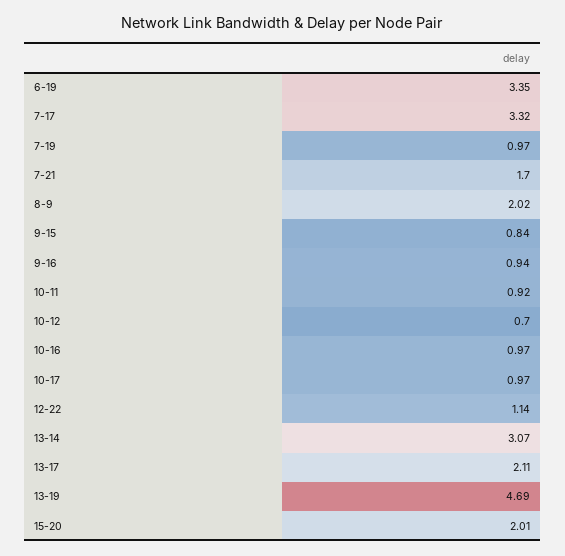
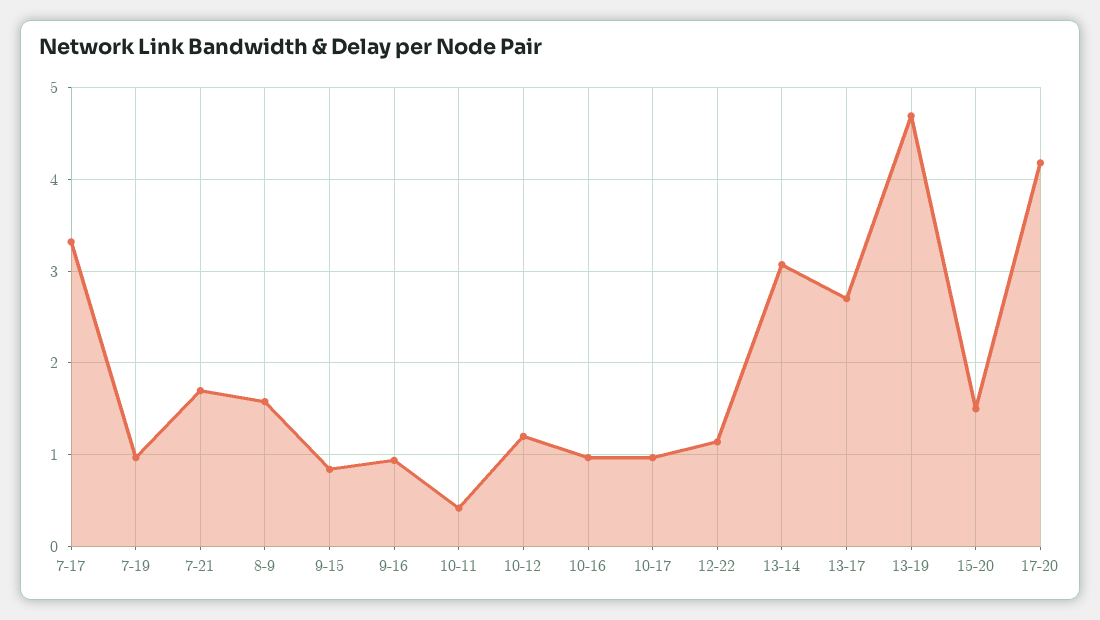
6-19: 3.35 -> none
8-9: 2.02 -> 1.6
10-11: 0.92 -> 0.4
10-12: 0.7 -> 1.2
13-17: 2.11 -> 2.7
15-20: 2.01 -> 1.5
17-20: none -> 4.2

